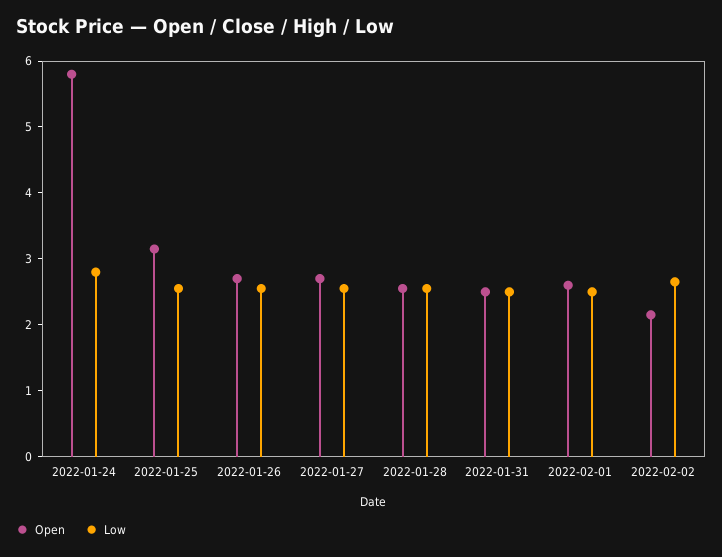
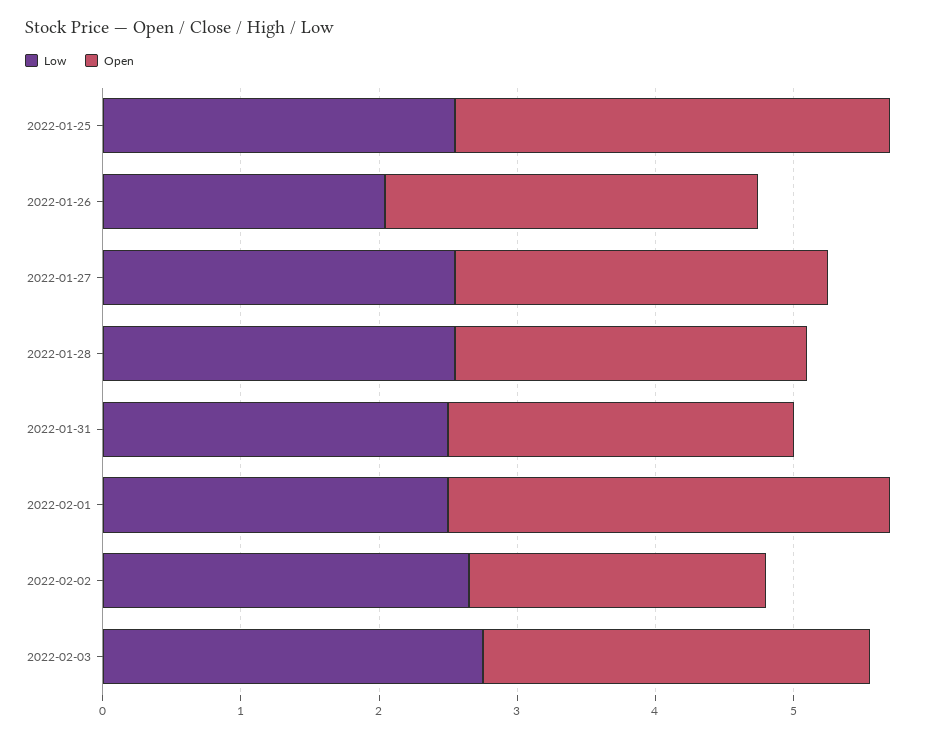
Open, 2022-01-24: 5.8 -> none
Low, 2022-01-24: 2.8 -> none
Low, 2022-01-26: 2.6 -> 2
Open, 2022-02-01: 2.6 -> 3.2
Low, 2022-02-03: none -> 2.8
Open, 2022-02-03: none -> 2.8

